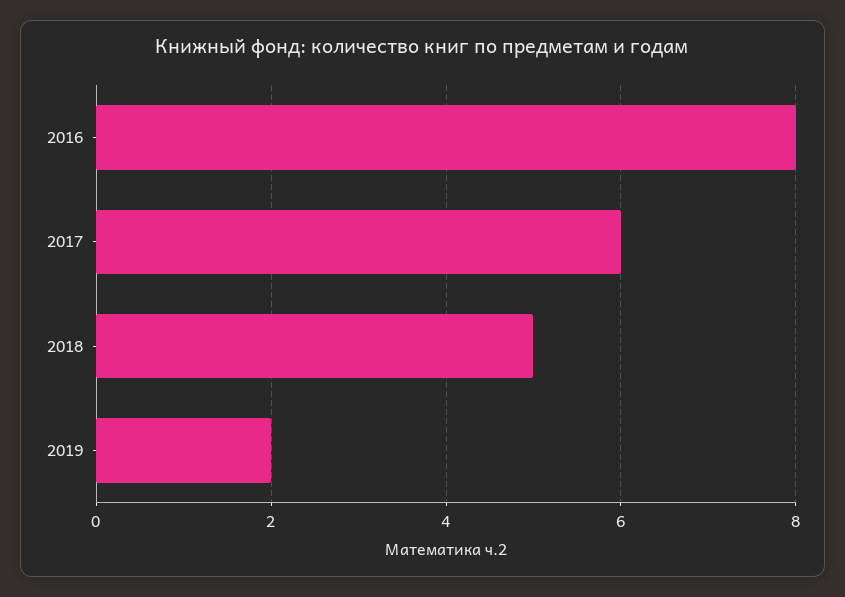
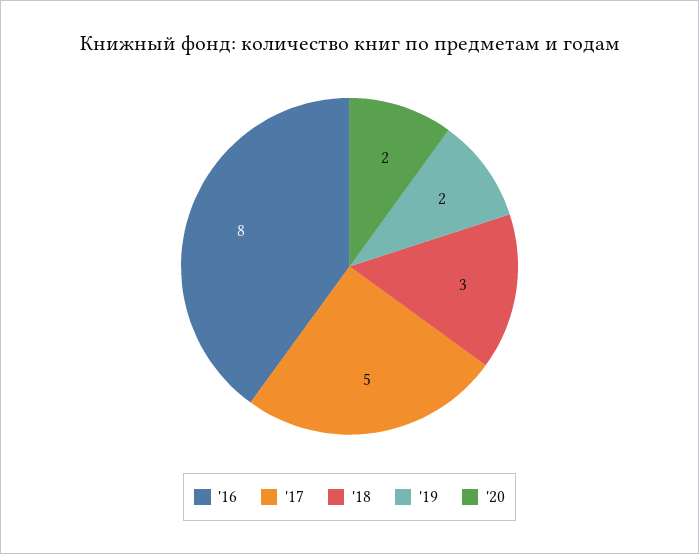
2017: 6 -> 5
2018: 5 -> 3
'20: none -> 2

